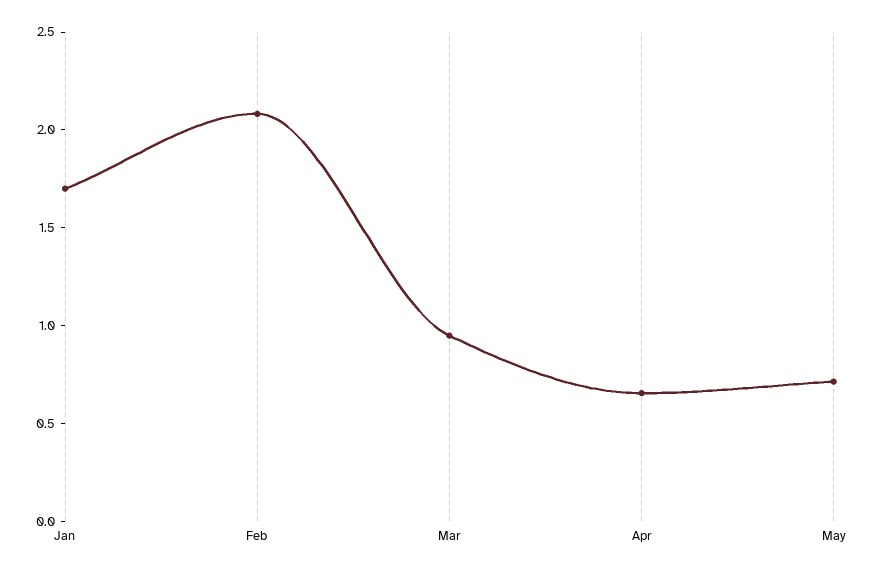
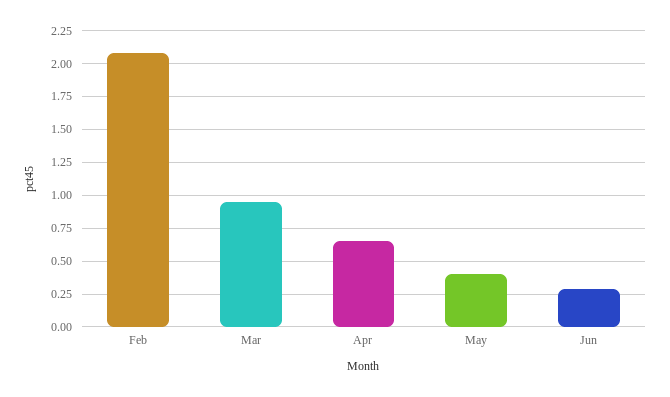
Jan: 1.7 -> none
May: 0.7 -> 0.4
Jun: none -> 0.3

